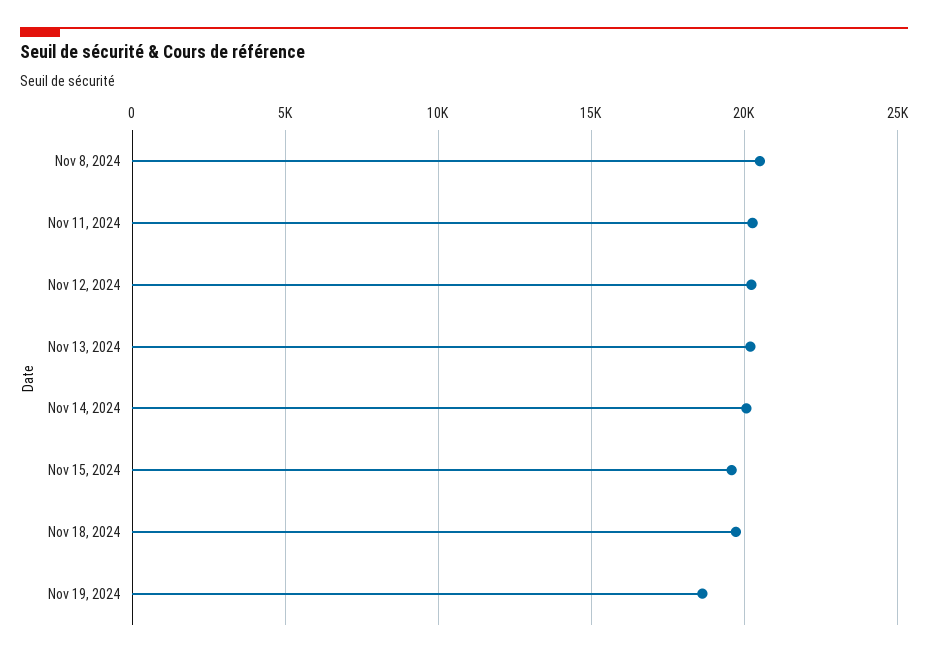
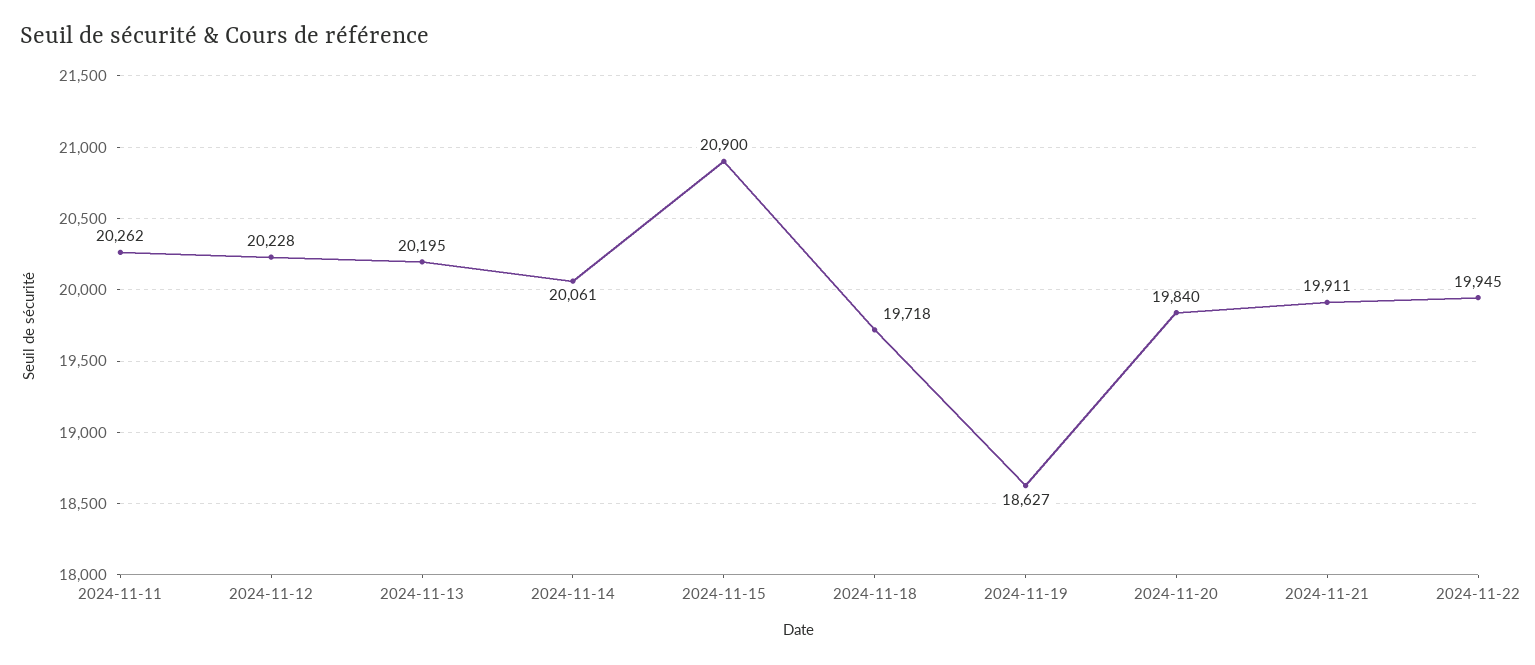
Nov 8, 2024: 20500 -> none
Nov 15, 2024: 19500 -> 20900
2024-11-20: none -> 19840
2024-11-21: none -> 19911
2024-11-22: none -> 19945

